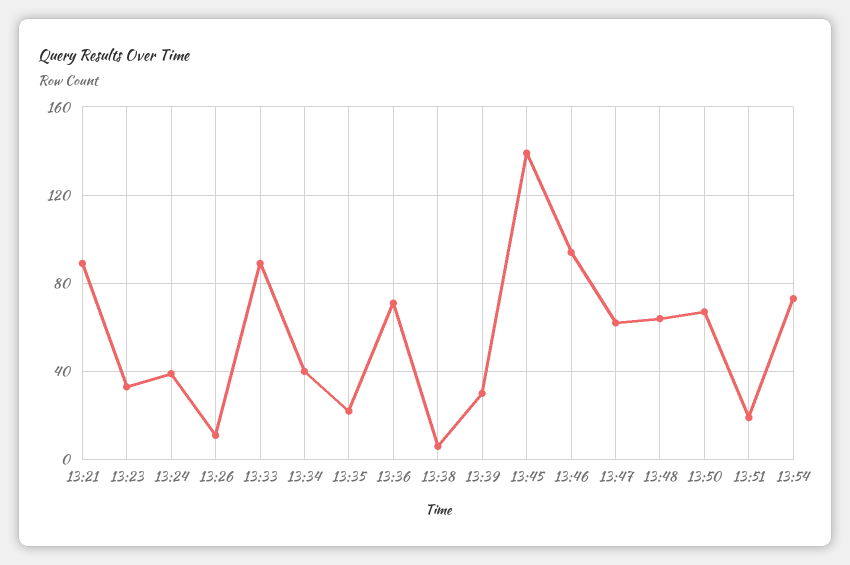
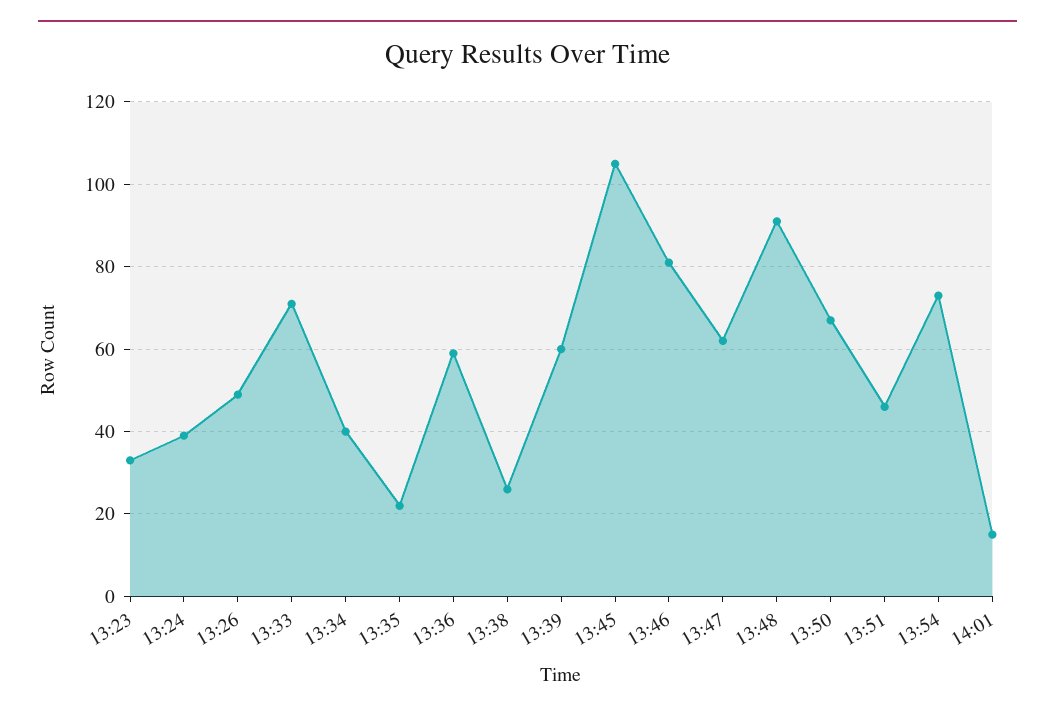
13:21: 90 -> none
13:26: 10 -> 50
13:33: 90 -> 70
13:36: 70 -> 60
13:38: 5 -> 25
13:39: 30 -> 60
13:45: 140 -> 105
13:46: 95 -> 80
13:48: 65 -> 90
13:51: 20 -> 45
14:01: none -> 15

